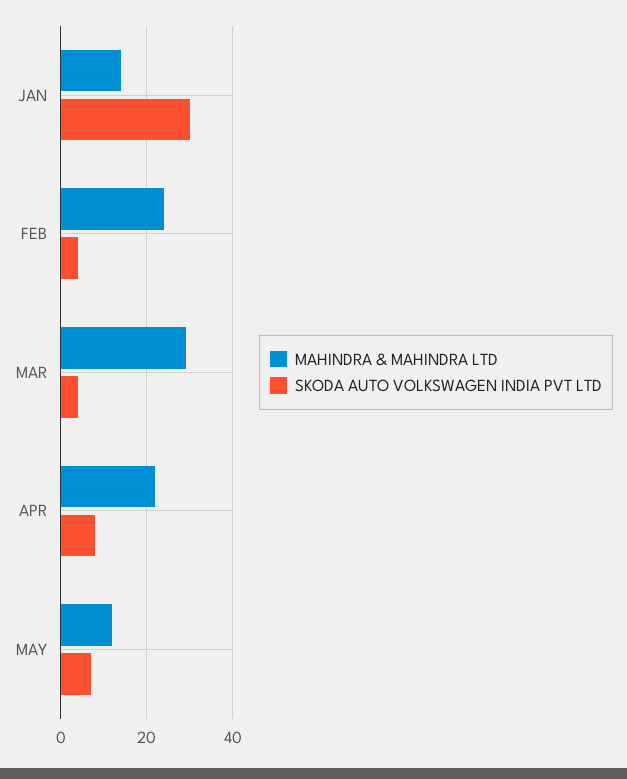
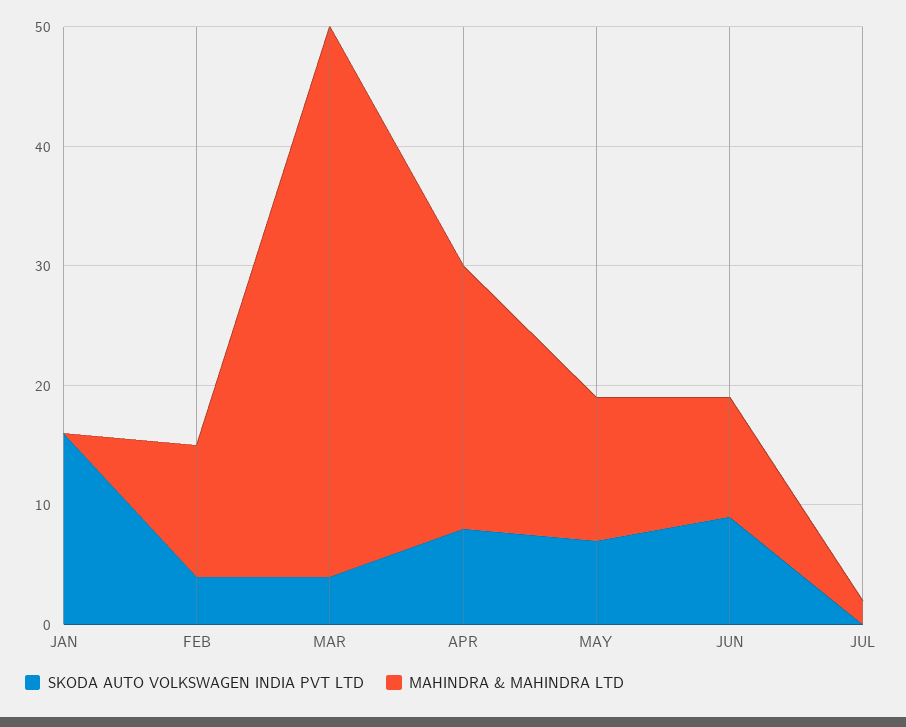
MAHINDRA & MAHINDRA LTD, JAN: 15 -> 0
SKODA AUTO VOLKSWAGEN INDIA PVT LTD, JAN: 30 -> 16
MAHINDRA & MAHINDRA LTD, FEB: 25 -> 11
MAHINDRA & MAHINDRA LTD, MAR: 30 -> 46
SKODA AUTO VOLKSWAGEN INDIA PVT LTD, JUN: none -> 9
MAHINDRA & MAHINDRA LTD, JUN: none -> 10
SKODA AUTO VOLKSWAGEN INDIA PVT LTD, JUL: none -> 0
MAHINDRA & MAHINDRA LTD, JUL: none -> 2

